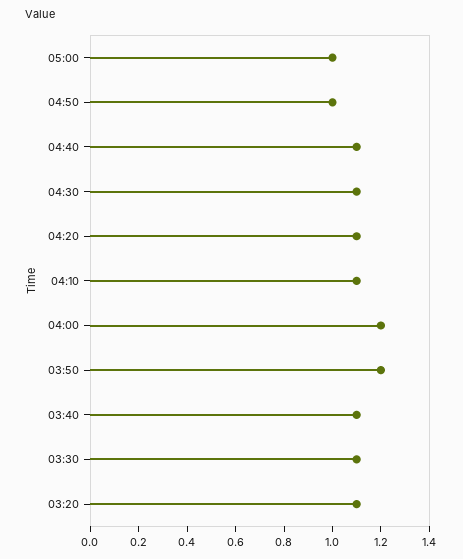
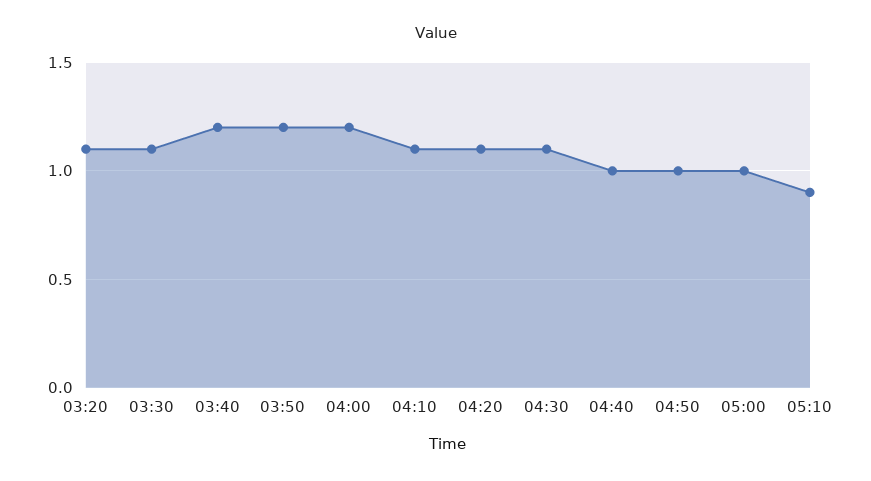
04:40: 1.1 -> 1
03:40: 1.1 -> 1.2
05:10: none -> 0.9

